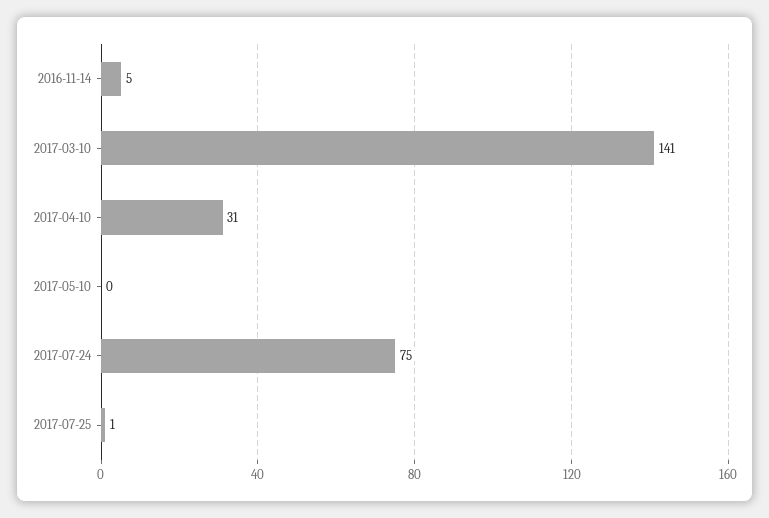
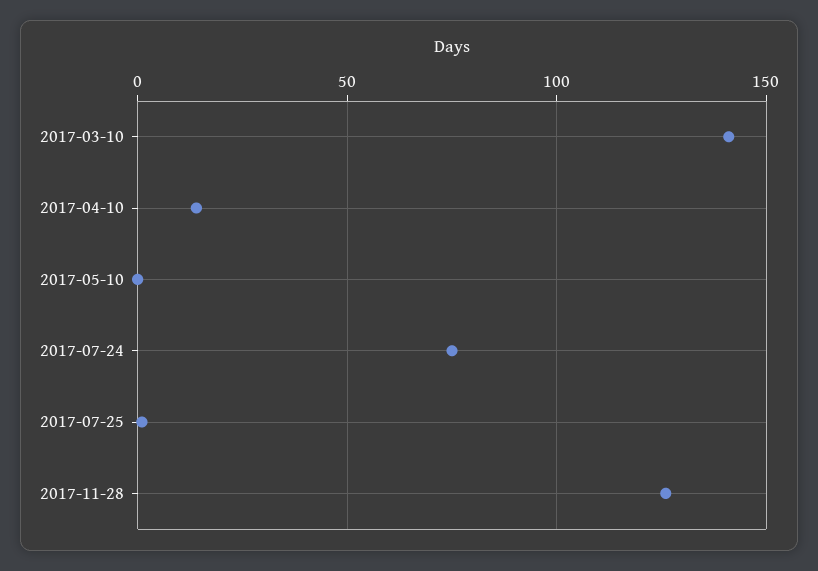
2016-11-14: 5 -> none
2017-04-10: 31 -> 15
2017-11-28: none -> 125

